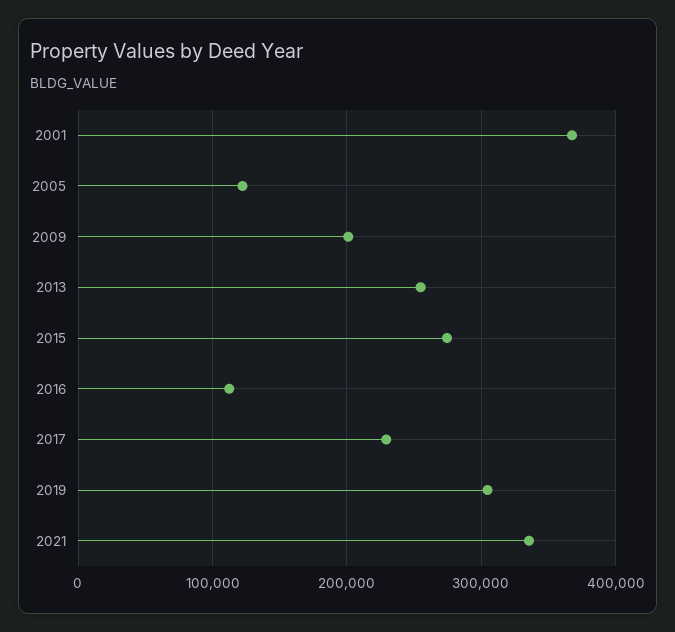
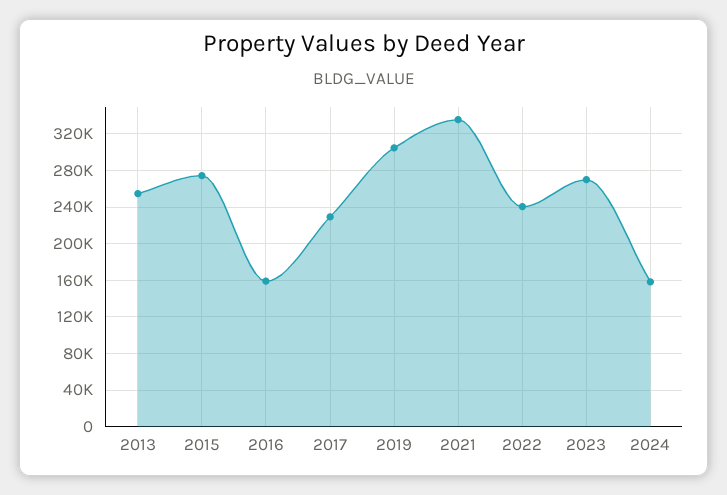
2001: 370000 -> none
2005: 120000 -> none
2009: 200000 -> none
2016: 110000 -> 160000
2022: none -> 240000
2023: none -> 270000
2024: none -> 160000

